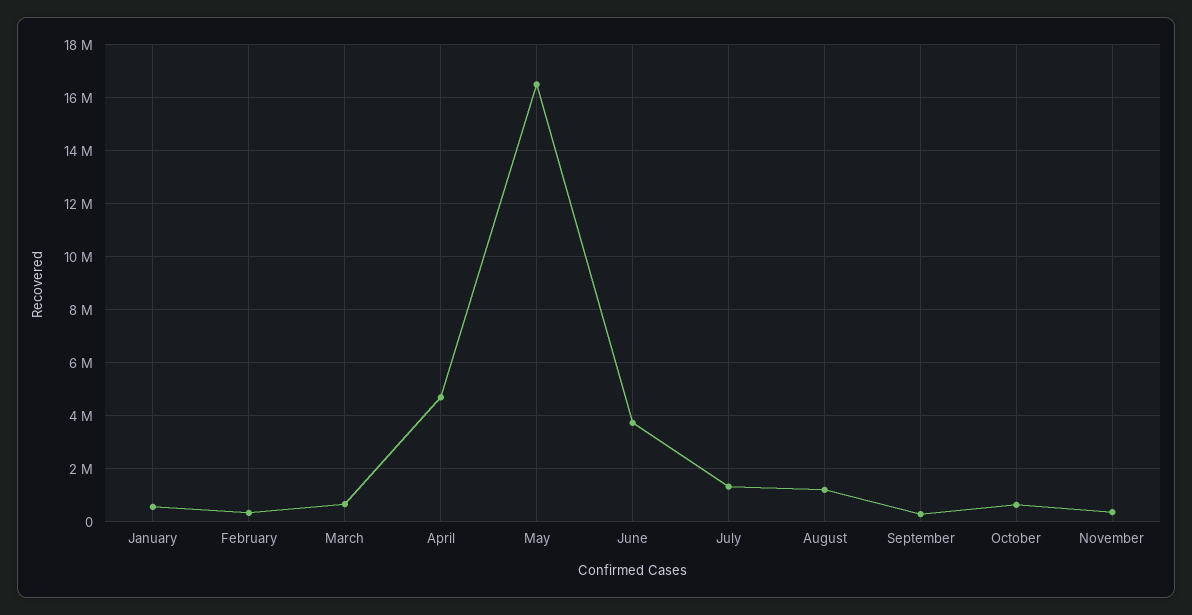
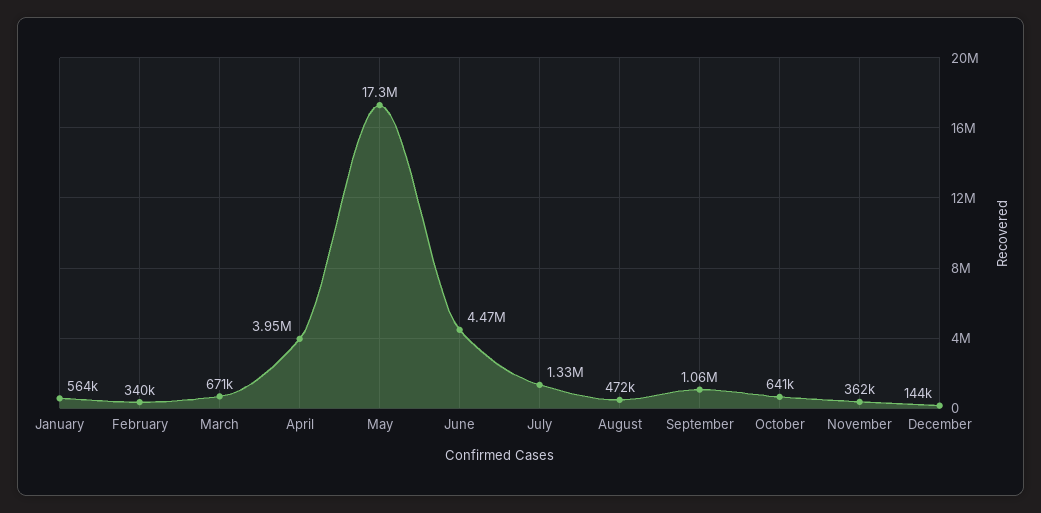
April: 4750000 -> 3950000
May: 16500000 -> 17300000
June: 3750000 -> 4470000
August: 1250000 -> 472000
September: 250000 -> 1060000
December: none -> 144000

